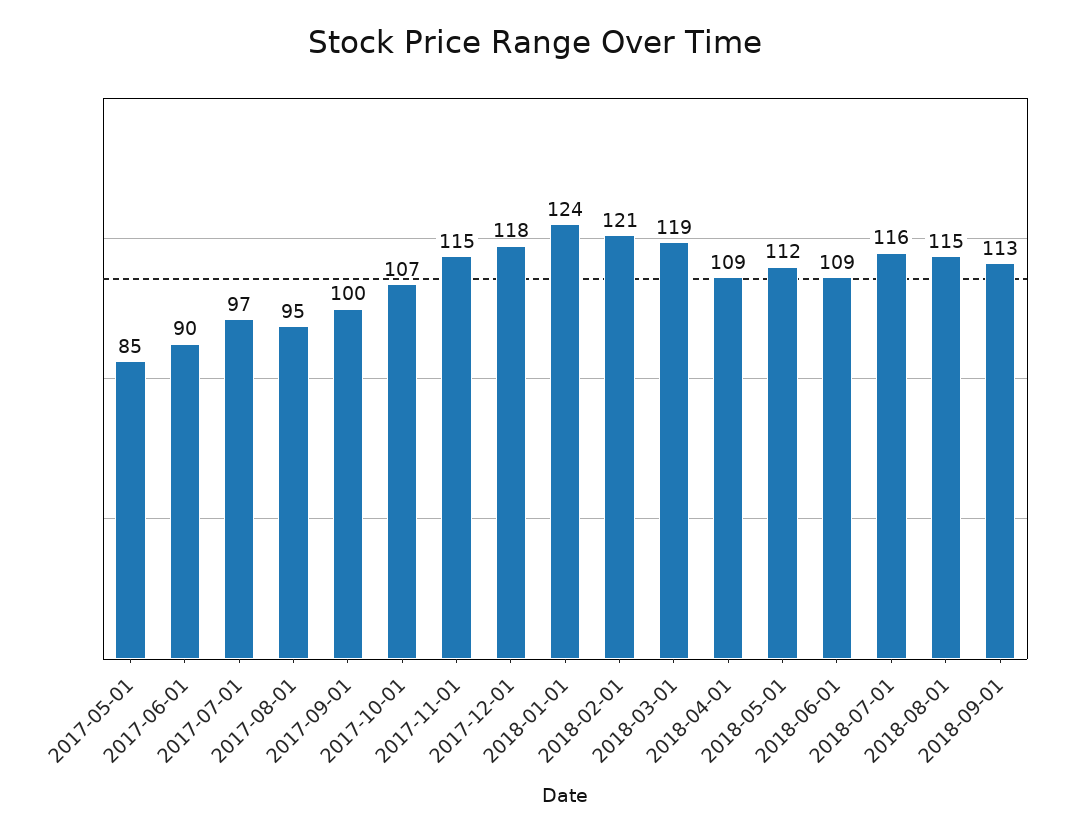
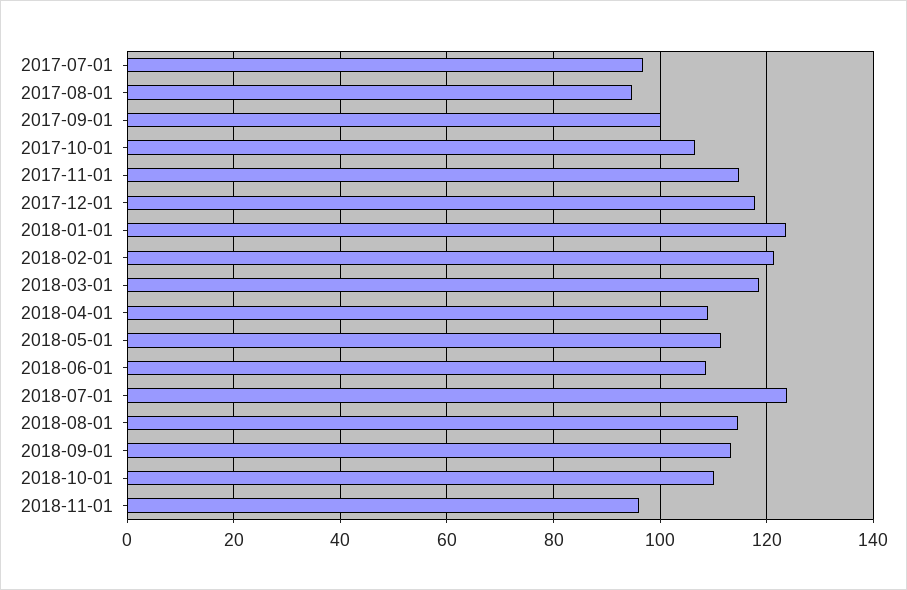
2017-05-01: 85 -> none
2017-06-01: 90 -> none
2018-07-01: 116 -> 124
2018-10-01: none -> 110
2018-11-01: none -> 96

